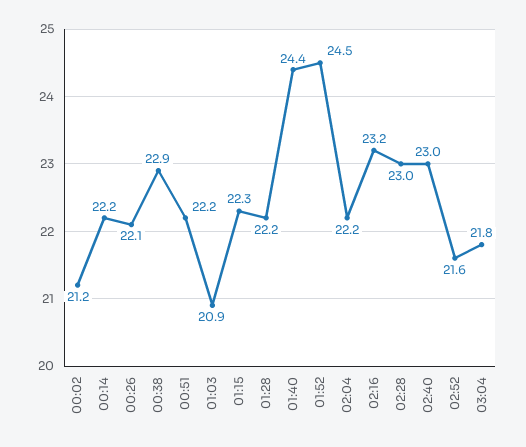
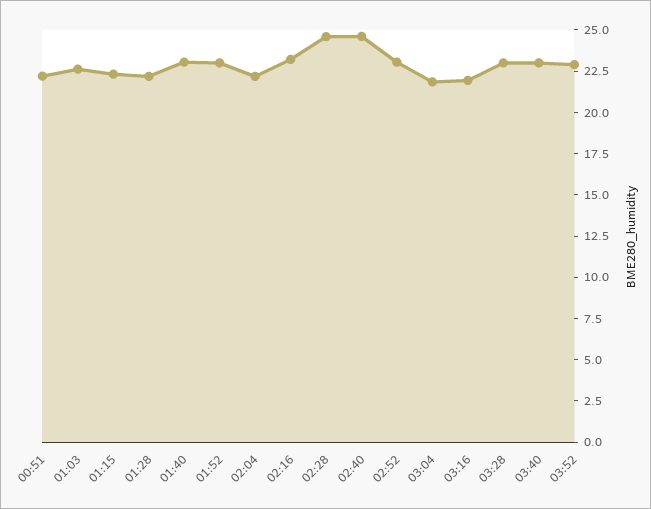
00:02: 21.2 -> none
00:14: 22.2 -> none
00:26: 22.1 -> none
00:38: 22.9 -> none
01:03: 20.9 -> 22.5
01:40: 24.4 -> 23
01:52: 24.5 -> 23
02:28: 23 -> 24.5
02:40: 23 -> 24.5
02:52: 21.6 -> 23
03:16: none -> 22
03:28: none -> 23
03:40: none -> 23
03:52: none -> 23

